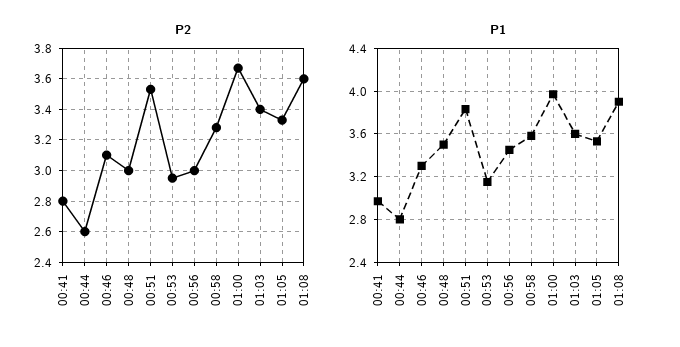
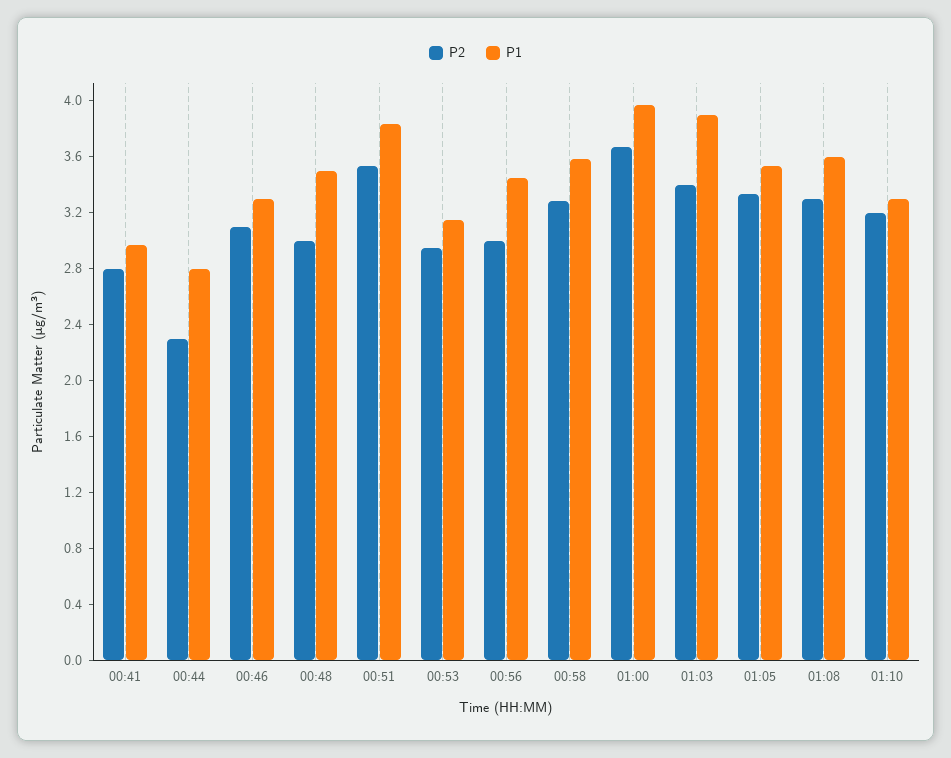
P2, 00:44: 2.6 -> 2.3
P2, 01:08: 3.6 -> 3.3
P1, 01:03: 3.6 -> 3.9
P1, 01:08: 3.9 -> 3.6
P2, 01:10: none -> 3.2
P1, 01:10: none -> 3.3

